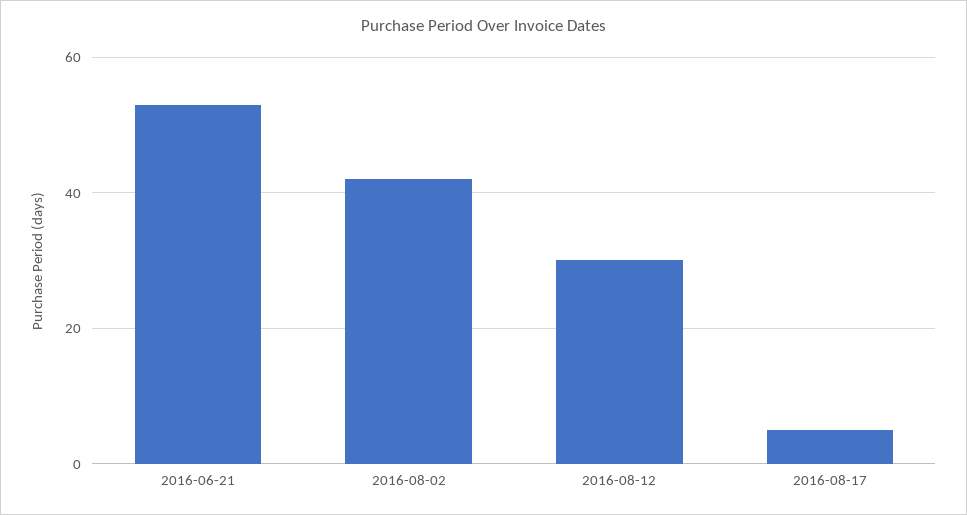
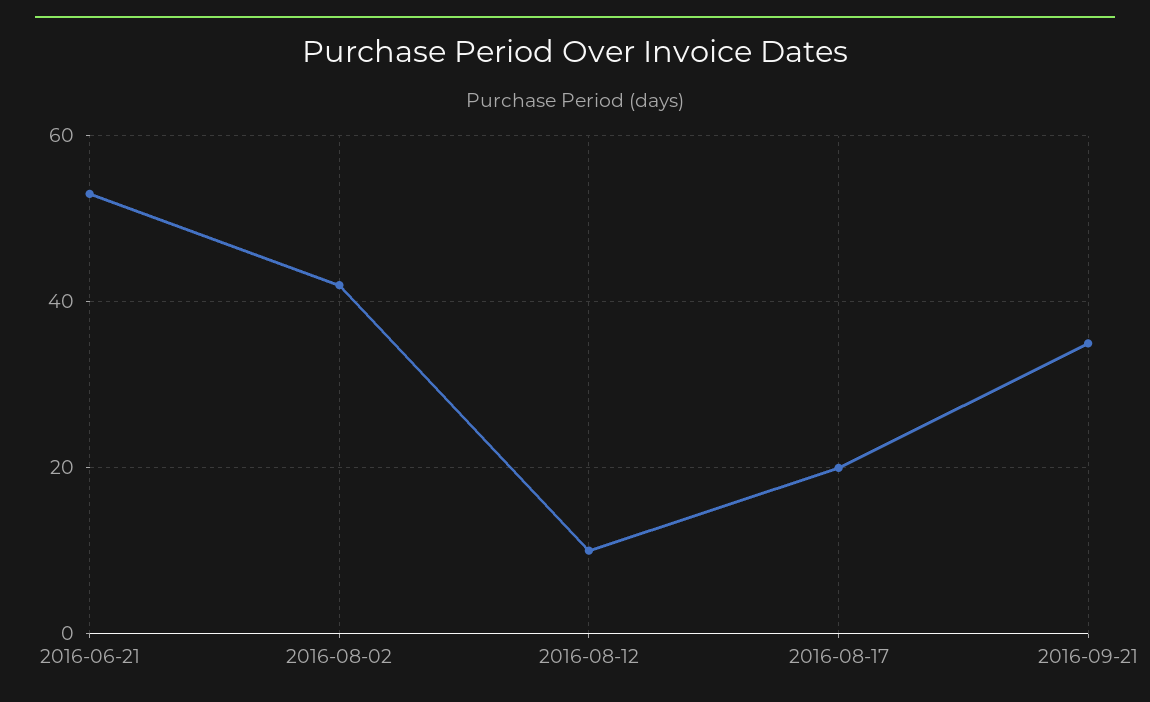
2016-08-12: 30 -> 10
2016-08-17: 5 -> 20
2016-09-21: none -> 35

